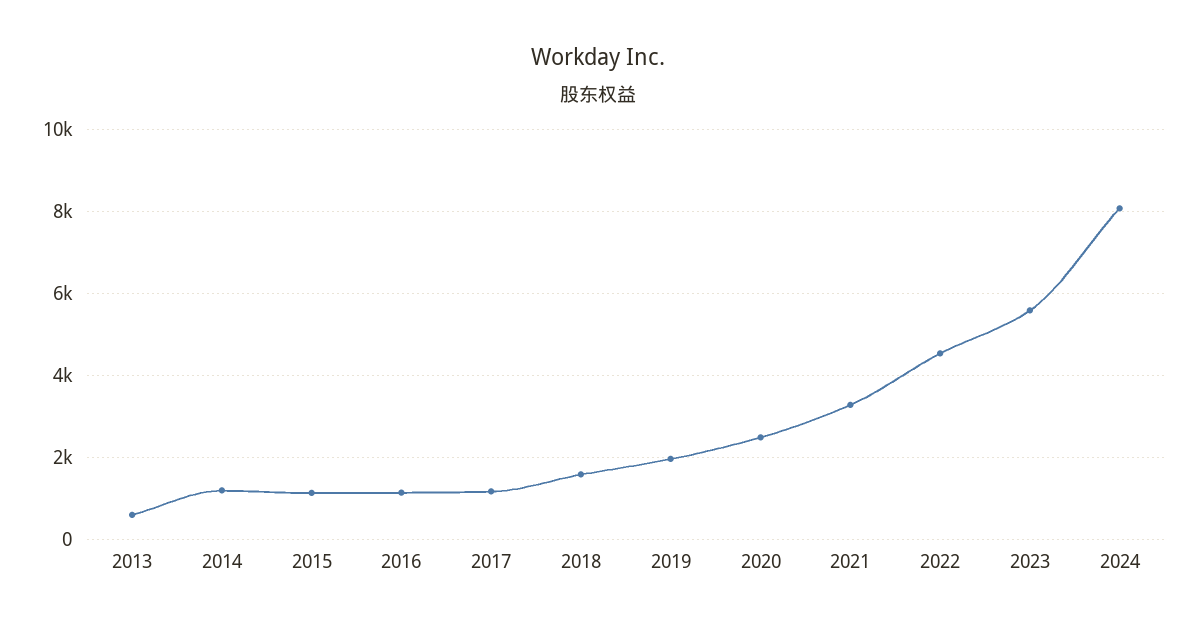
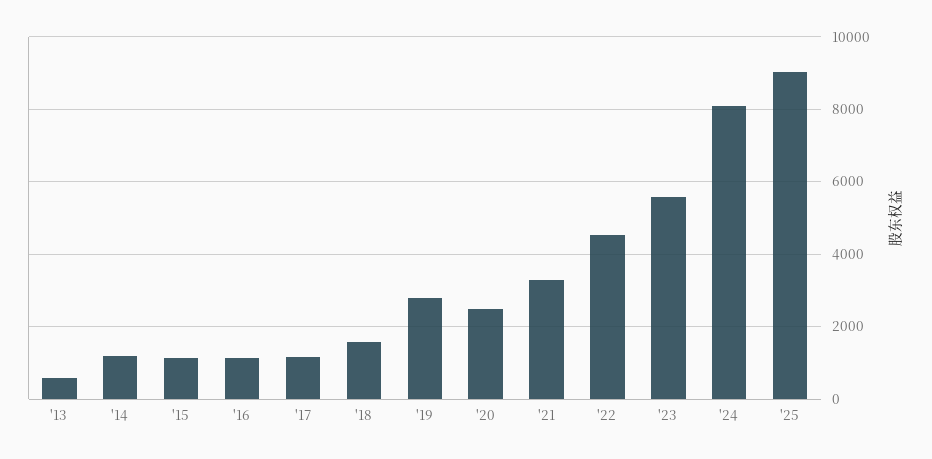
2019: 2000 -> 2800
'25: none -> 9000

